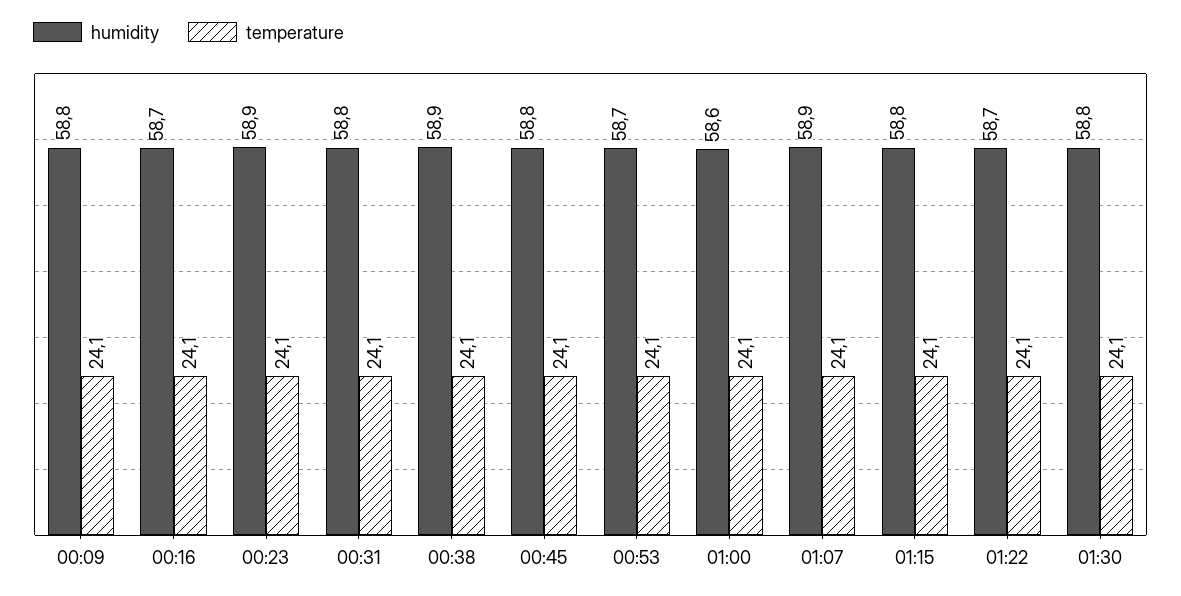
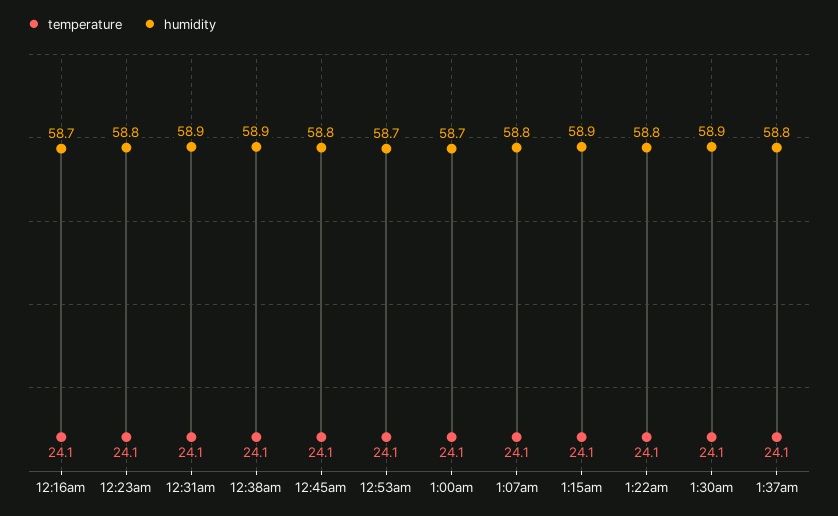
humidity, 00:09: 58.8 -> none
temperature, 00:09: 24.1 -> none
humidity, 00:23: 58.9 -> 58.8
humidity, 00:31: 58.8 -> 58.9
humidity, 01:00: 58.6 -> 58.7
humidity, 01:07: 58.9 -> 58.8
humidity, 01:15: 58.8 -> 58.9
humidity, 01:22: 58.7 -> 58.8
humidity, 01:30: 58.8 -> 58.9
temperature, 1:37am: none -> 24.1
humidity, 1:37am: none -> 58.8

